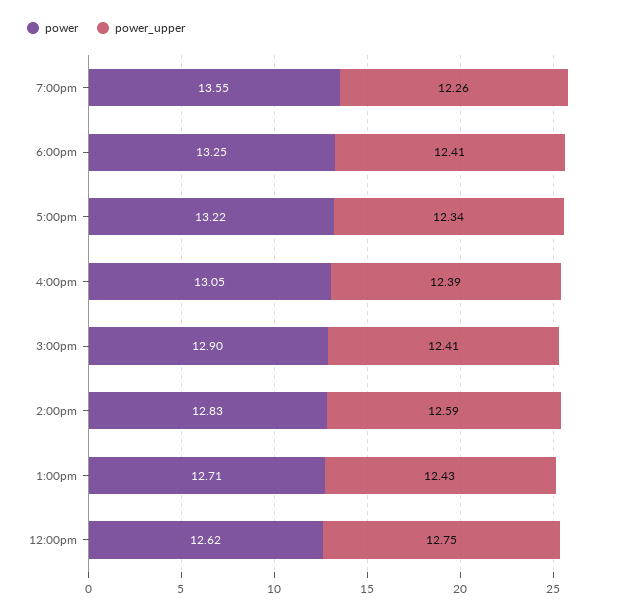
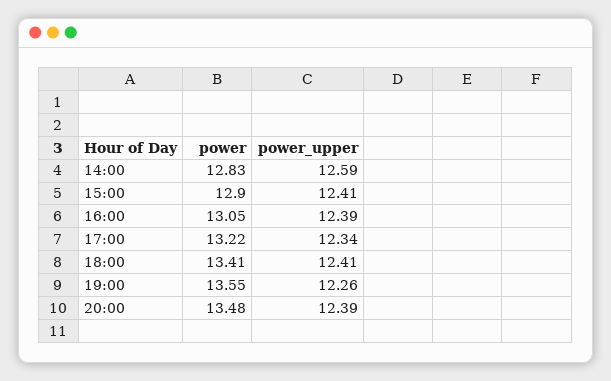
power, 6:00pm: 13.25 -> 13.41
power, 1:00pm: 12.71 -> none
power_upper, 1:00pm: 12.43 -> none
power, 12:00pm: 12.62 -> none
power_upper, 12:00pm: 12.75 -> none
power, 20:00: none -> 13.48
power_upper, 20:00: none -> 12.39

